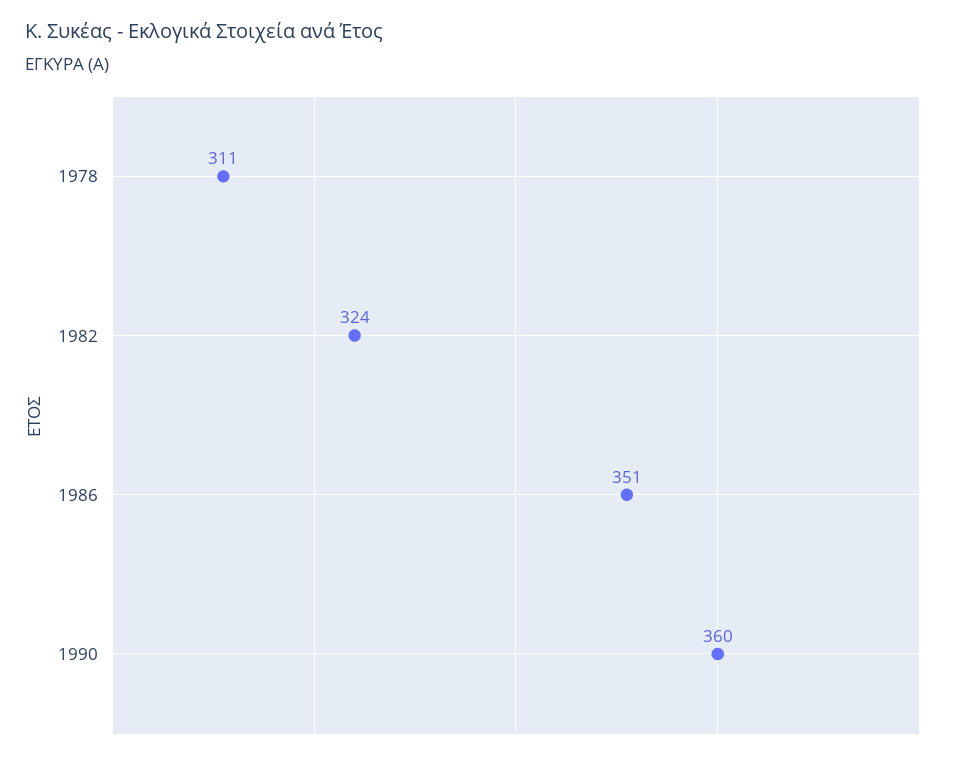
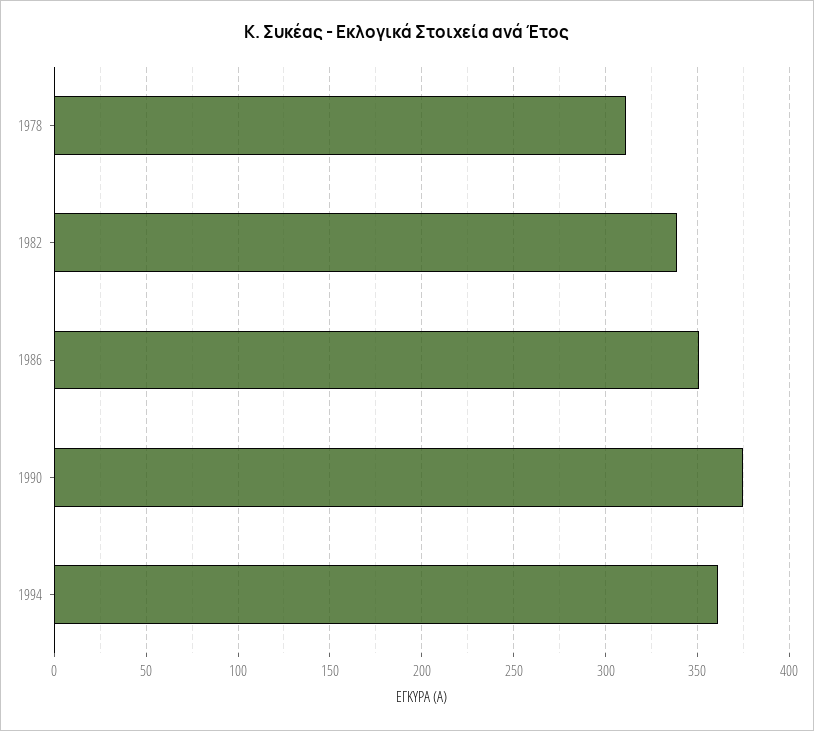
1982: 324 -> 340
1990: 360 -> 375
1994: none -> 360

